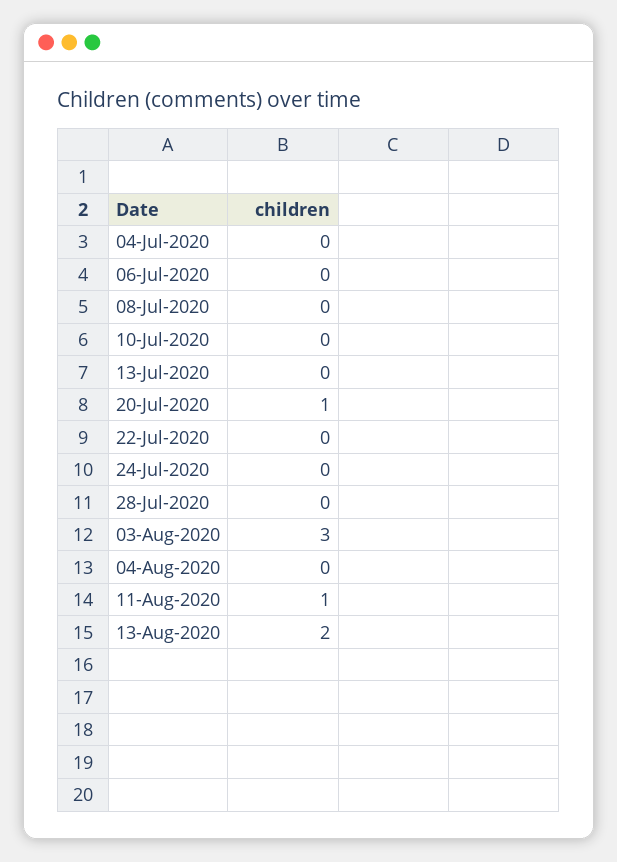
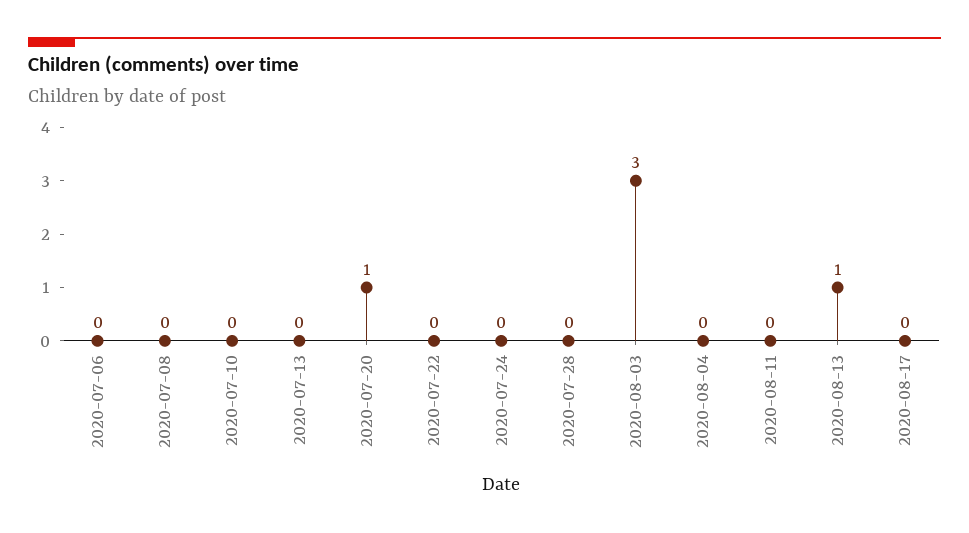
04-Jul-2020: 0 -> none
11-Aug-2020: 1 -> 0
13-Aug-2020: 2 -> 1
2020-08-17: none -> 0

